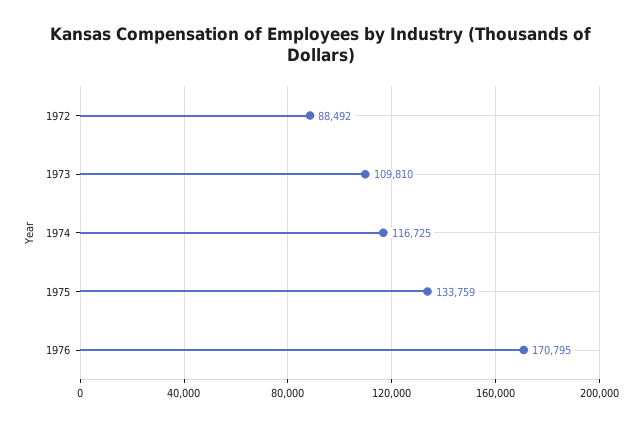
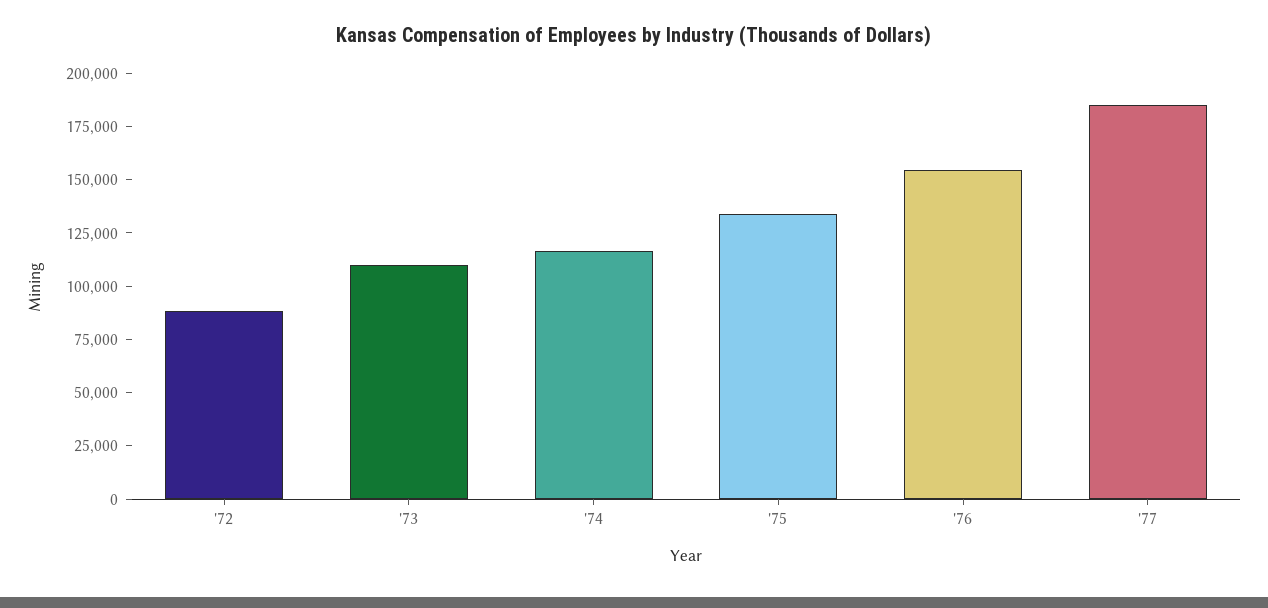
1976: 170795 -> 155000
'77: none -> 185000

